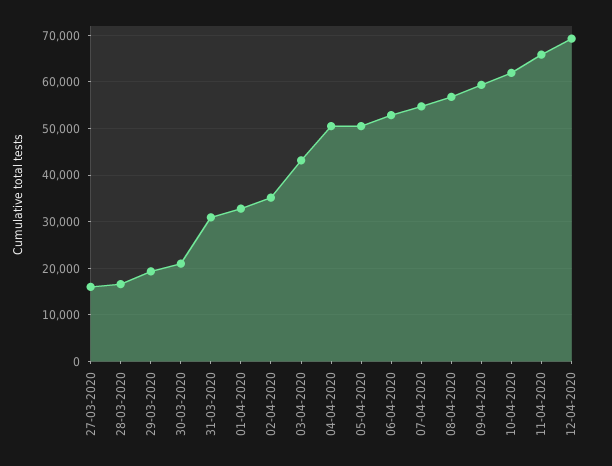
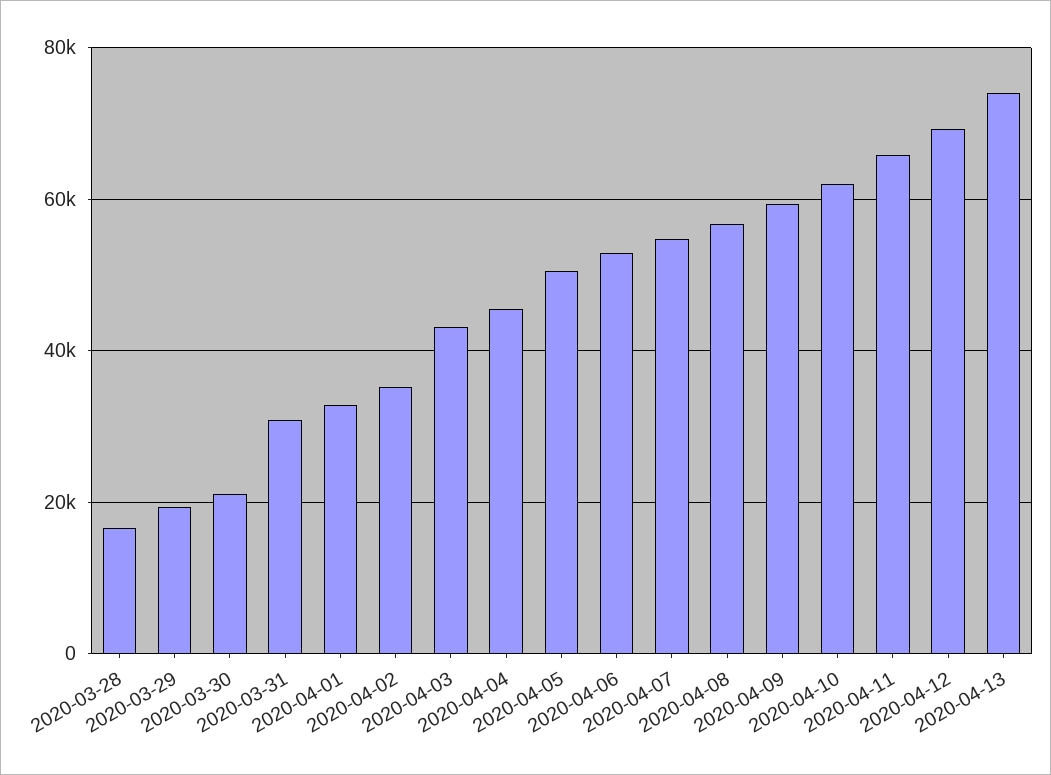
27-03-2020: 16000 -> none
04-04-2020: 50000 -> 46000
2020-04-13: none -> 74000

